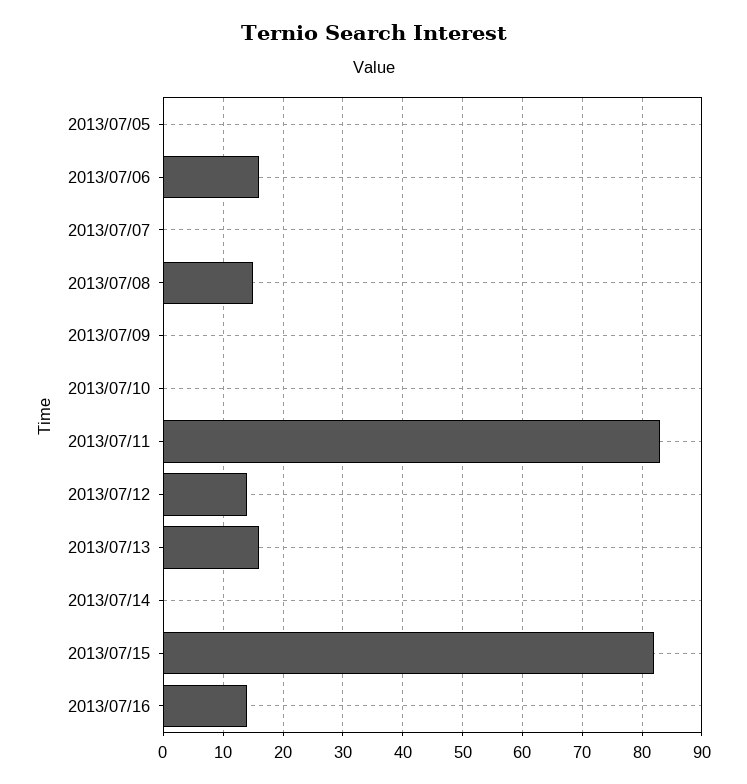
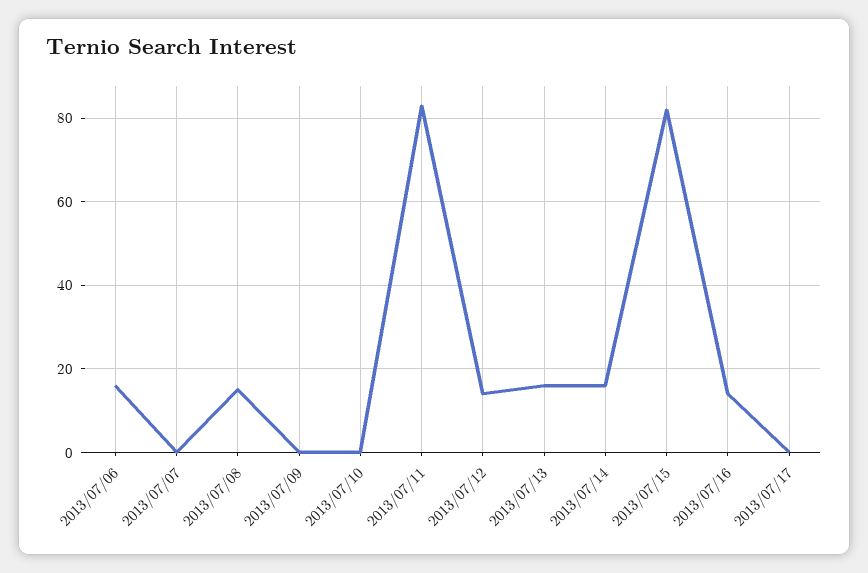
2013/07/05: 0 -> none
2013/07/14: 0 -> 15
2013/07/17: none -> 0

